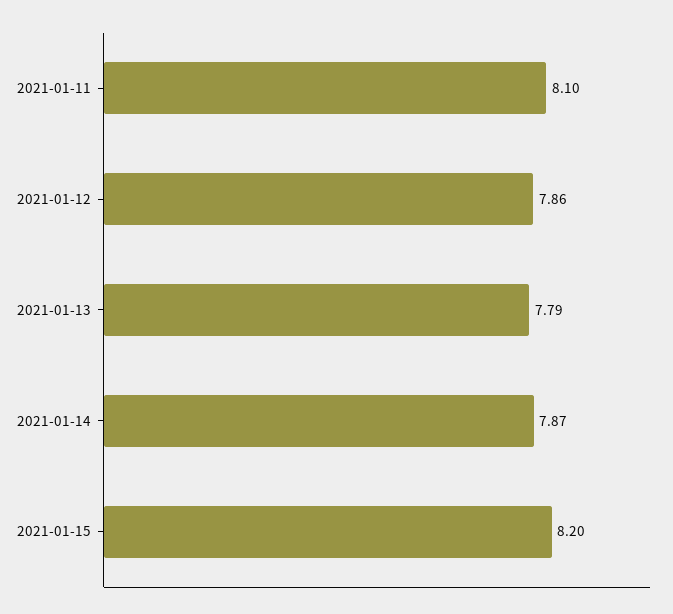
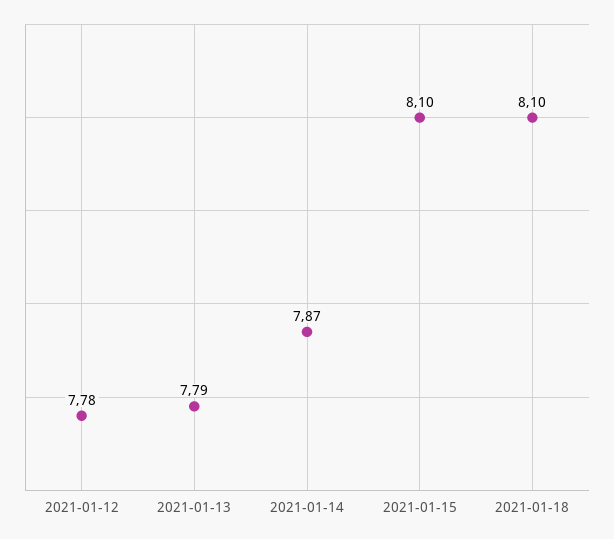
2021-01-11: 8.1 -> none
2021-01-12: 7.86 -> 7.78
2021-01-15: 8.2 -> 8.1
2021-01-18: none -> 8.1

